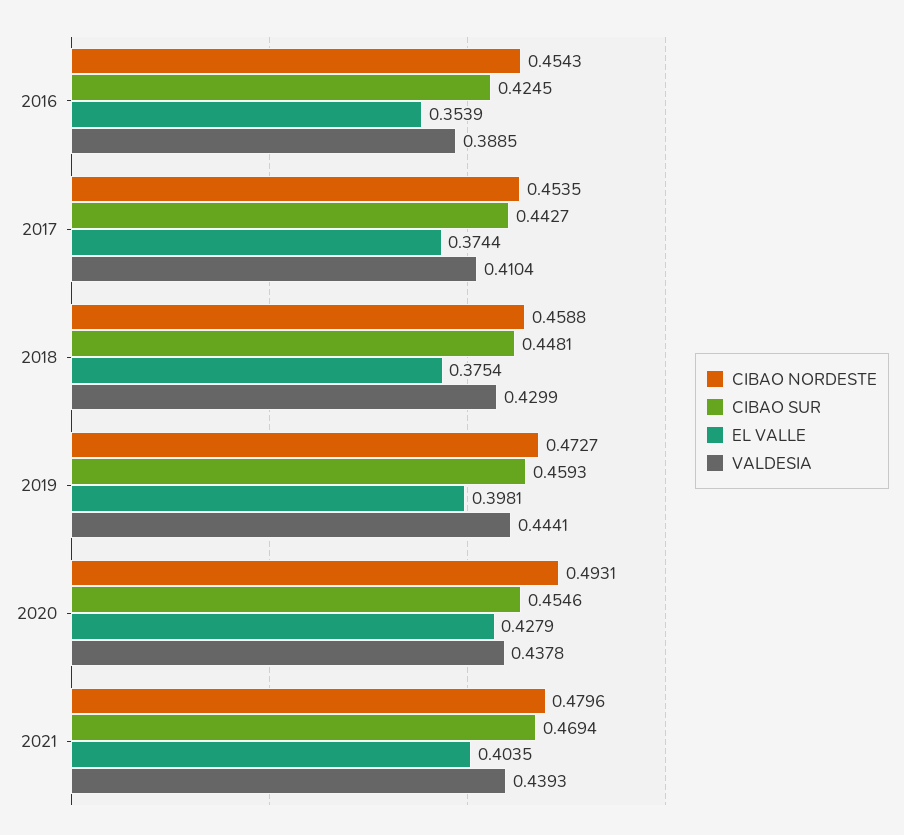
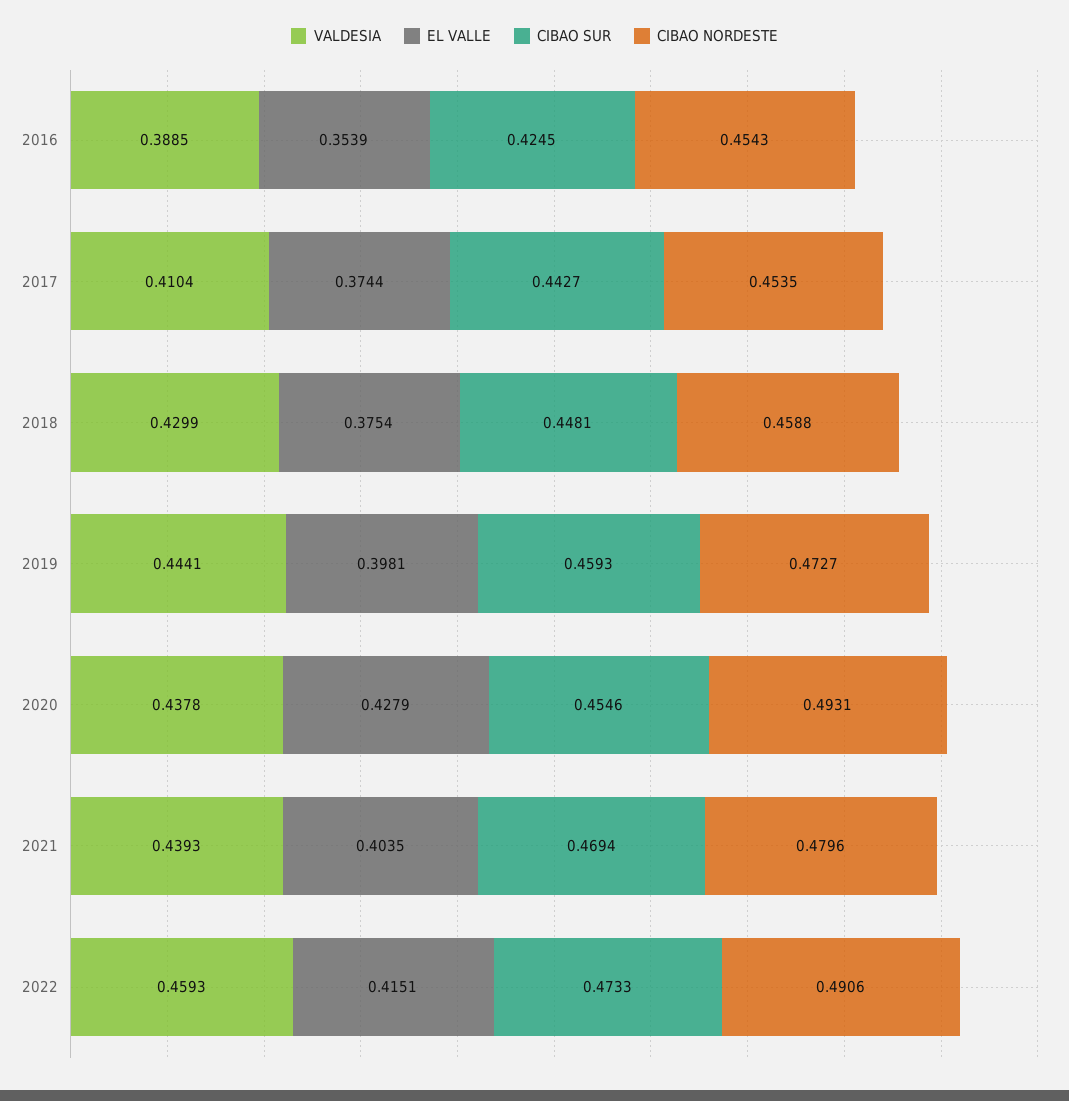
VALDESIA, 2022: none -> 0.4593
EL VALLE, 2022: none -> 0.4151
CIBAO SUR, 2022: none -> 0.4733
CIBAO NORDESTE, 2022: none -> 0.4906

